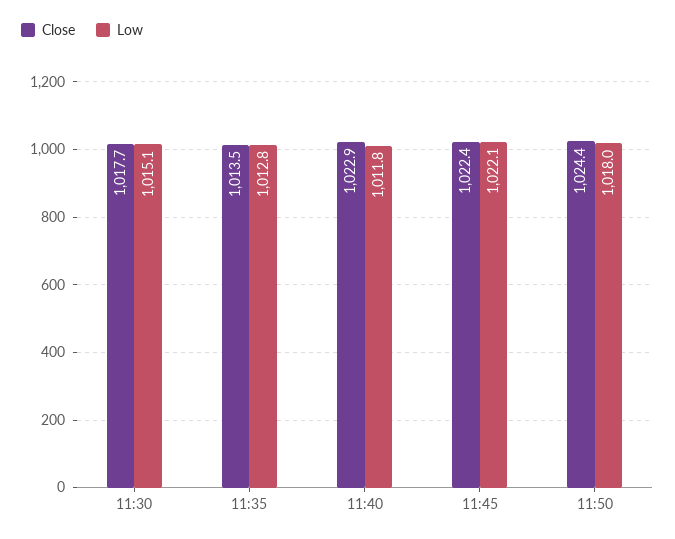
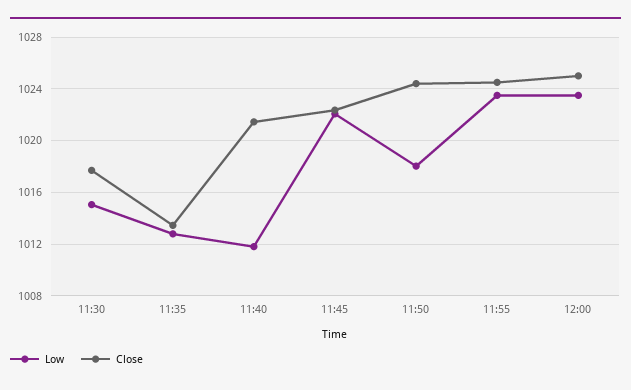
Close, 11:40: 1022.9 -> 1021.5
Low, 11:55: none -> 1023.5
Close, 11:55: none -> 1024.5
Low, 12:00: none -> 1023.5
Close, 12:00: none -> 1025

